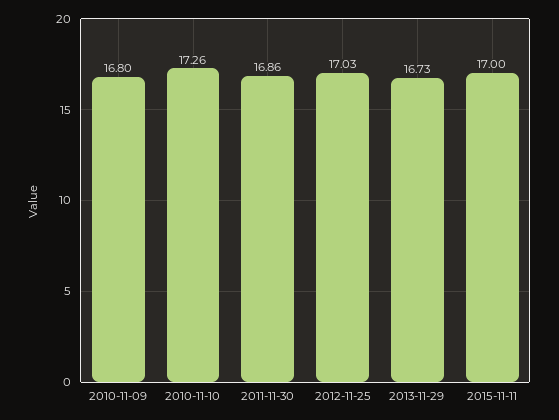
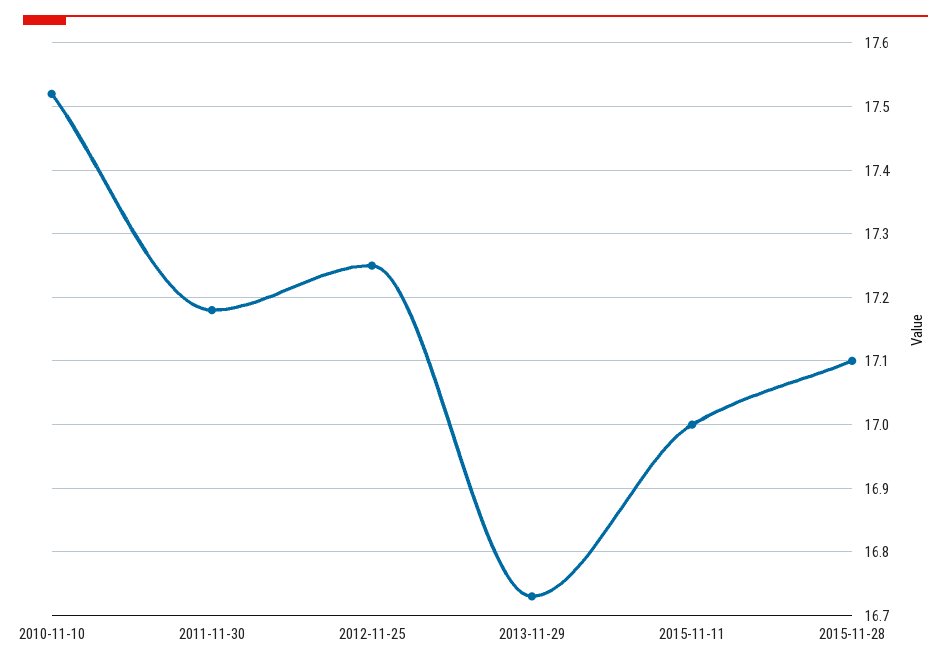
2010-11-09: 16.8 -> none
2010-11-10: 17.26 -> 17.52
2011-11-30: 16.86 -> 17.18
2012-11-25: 17.03 -> 17.25
2015-11-28: none -> 17.1

